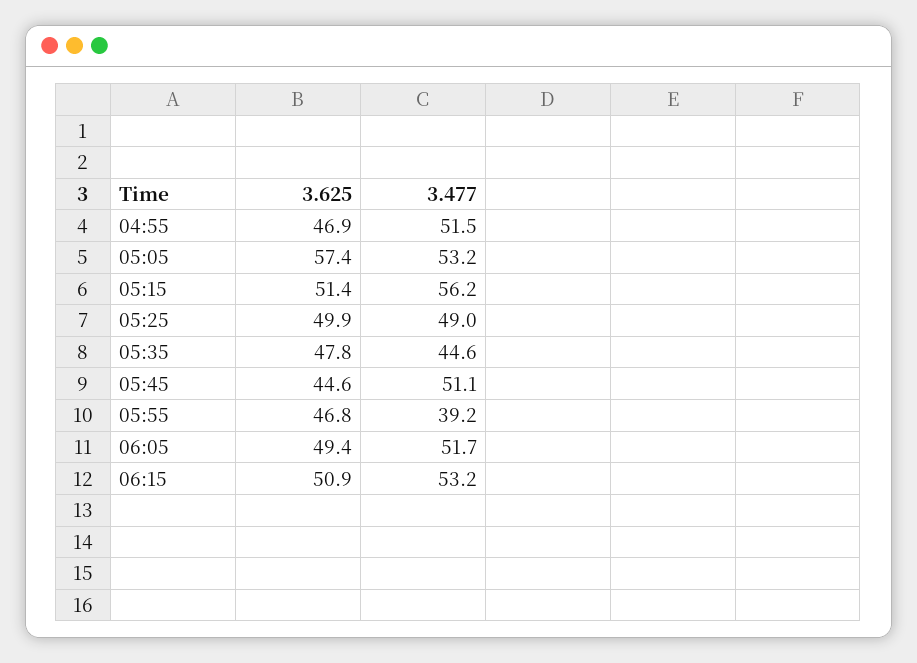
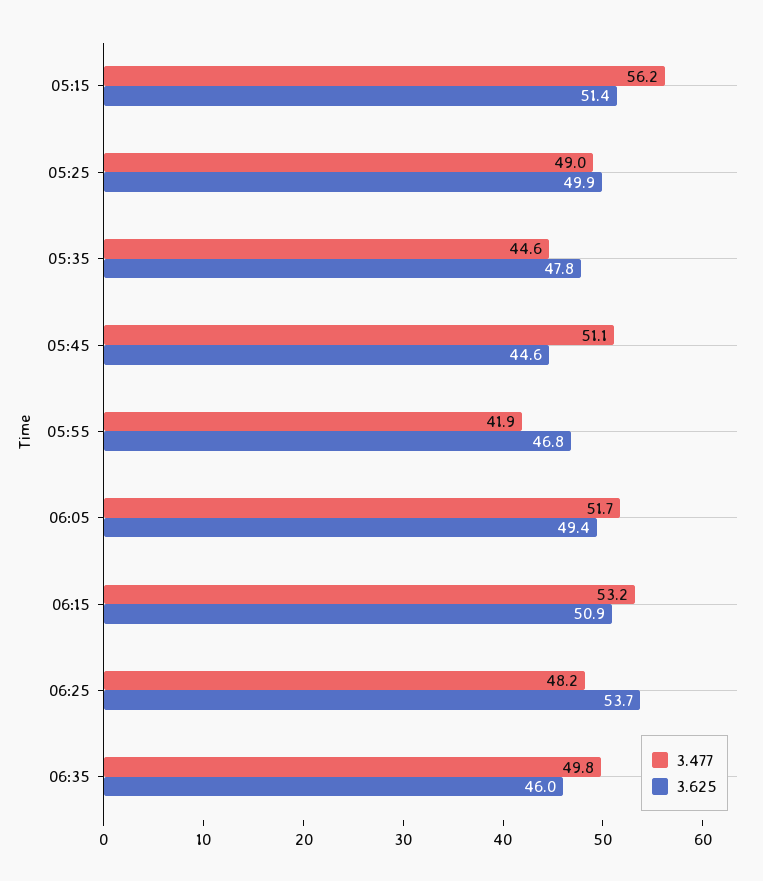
3.625, 04:55: 46.9 -> none
3.477, 04:55: 51.5 -> none
3.625, 05:05: 57.4 -> none
3.477, 05:05: 53.2 -> none
3.477, 05:55: 39.2 -> 41.9
3.477, 06:25: none -> 48.2
3.625, 06:25: none -> 53.7
3.477, 06:35: none -> 49.8
3.625, 06:35: none -> 46

